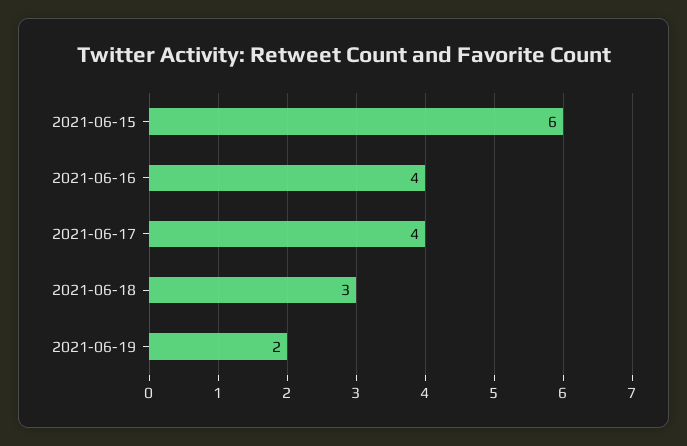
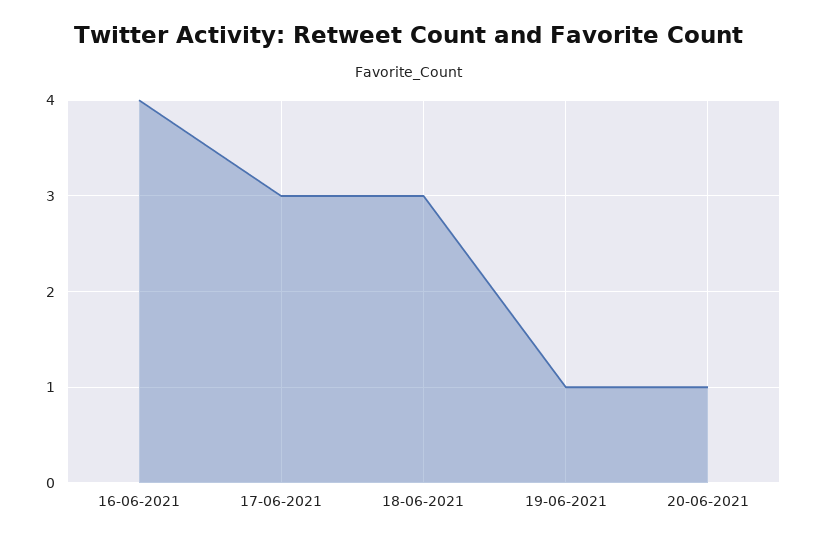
2021-06-15: 6 -> none
2021-06-17: 4 -> 3
2021-06-19: 2 -> 1
20-06-2021: none -> 1

